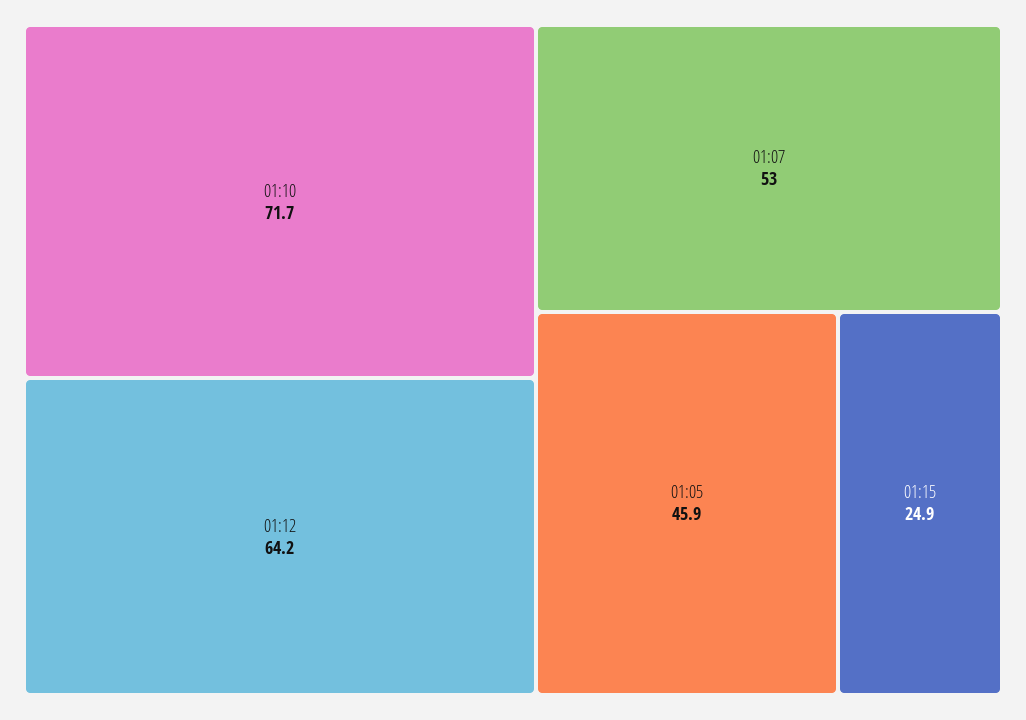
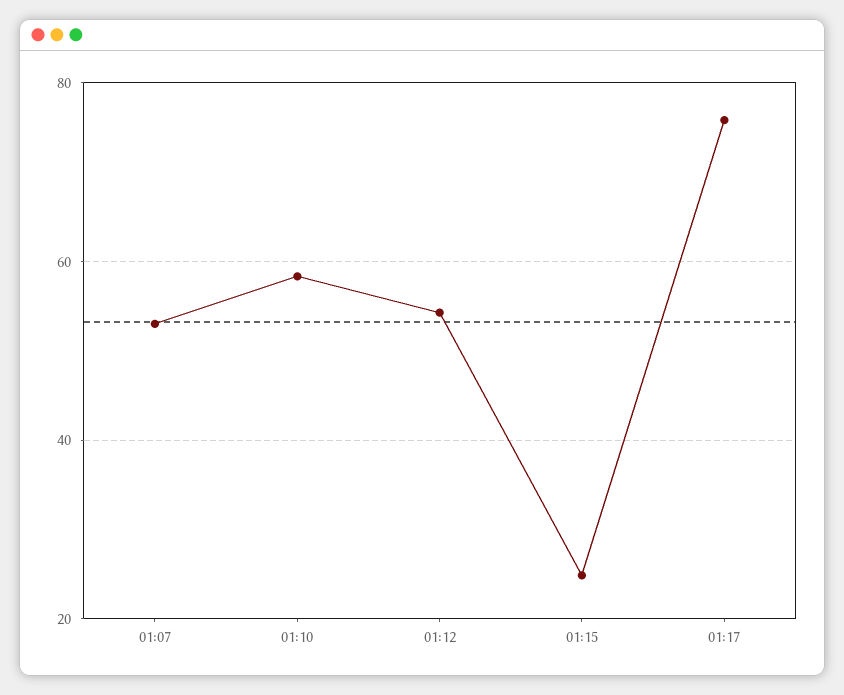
01:10: 71.7 -> 58
01:12: 64.2 -> 54
01:05: 45.9 -> none
01:17: none -> 76

